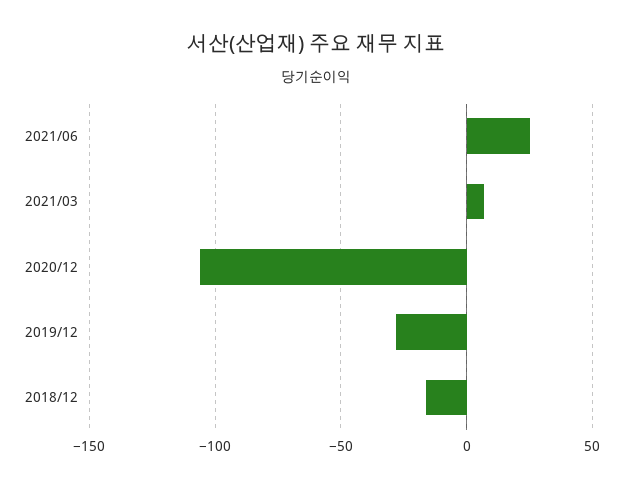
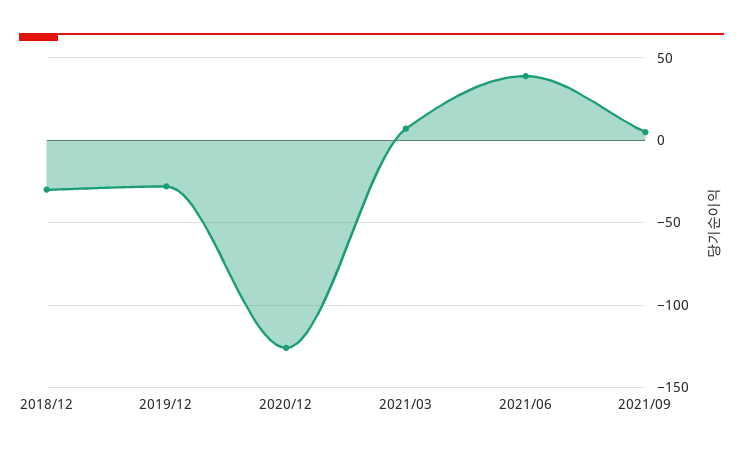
2021/06: 25 -> 40
2020/12: -105 -> -125
2018/12: -15 -> -30
2021/09: none -> 5

